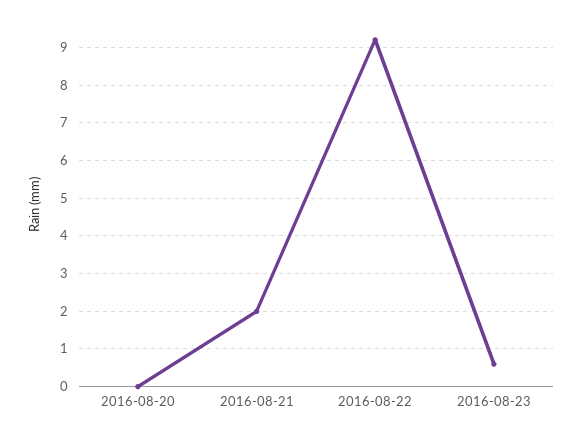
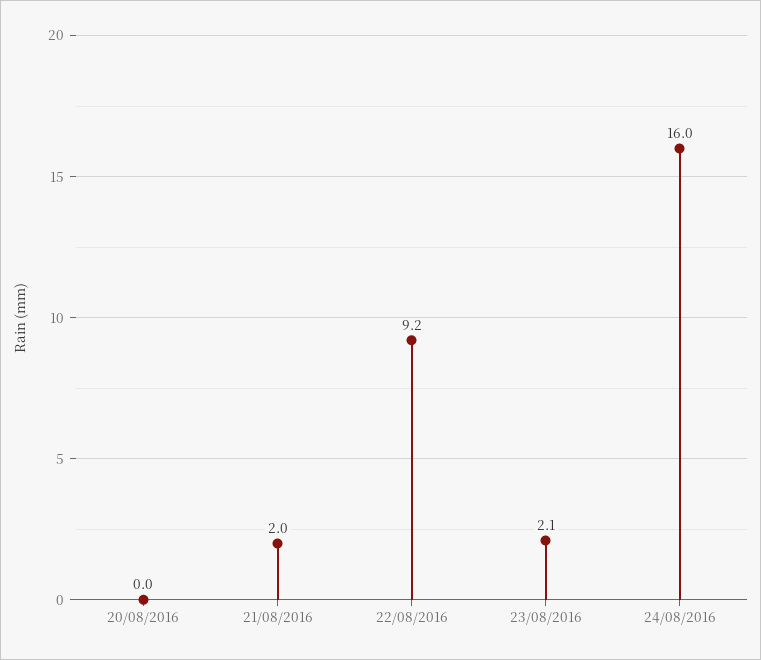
2016-08-23: 0.5 -> 2.1
24/08/2016: none -> 16

